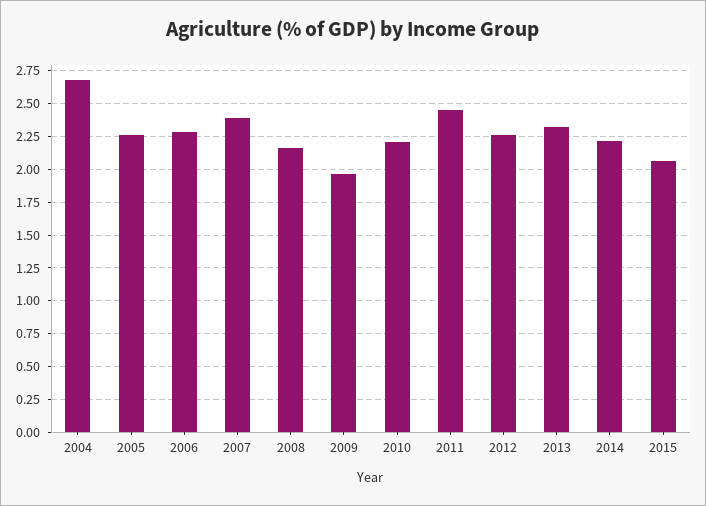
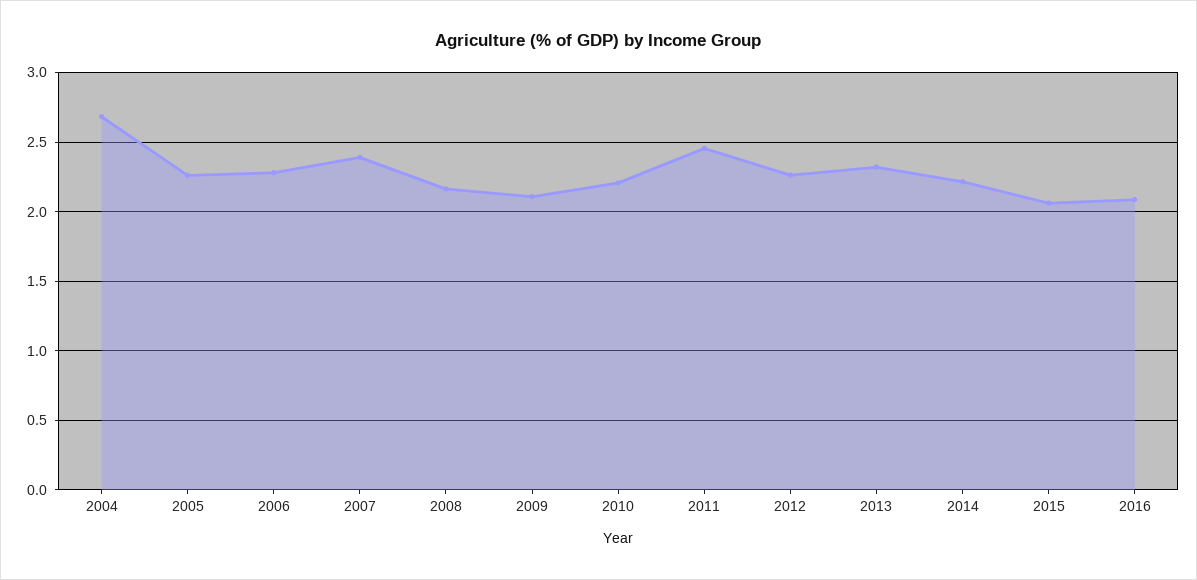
2009: 1.95 -> 2.1
2016: none -> 2.1

